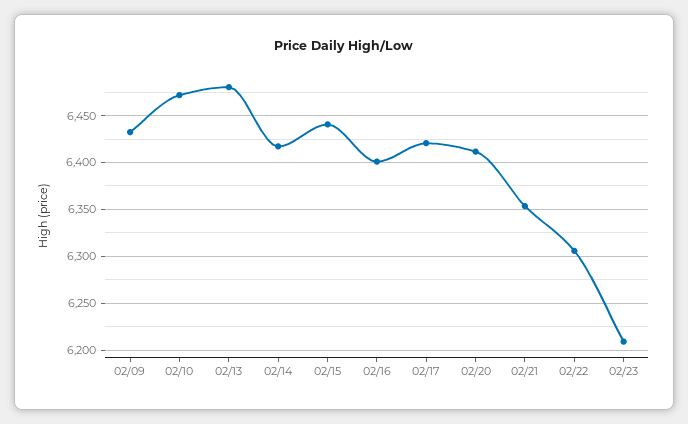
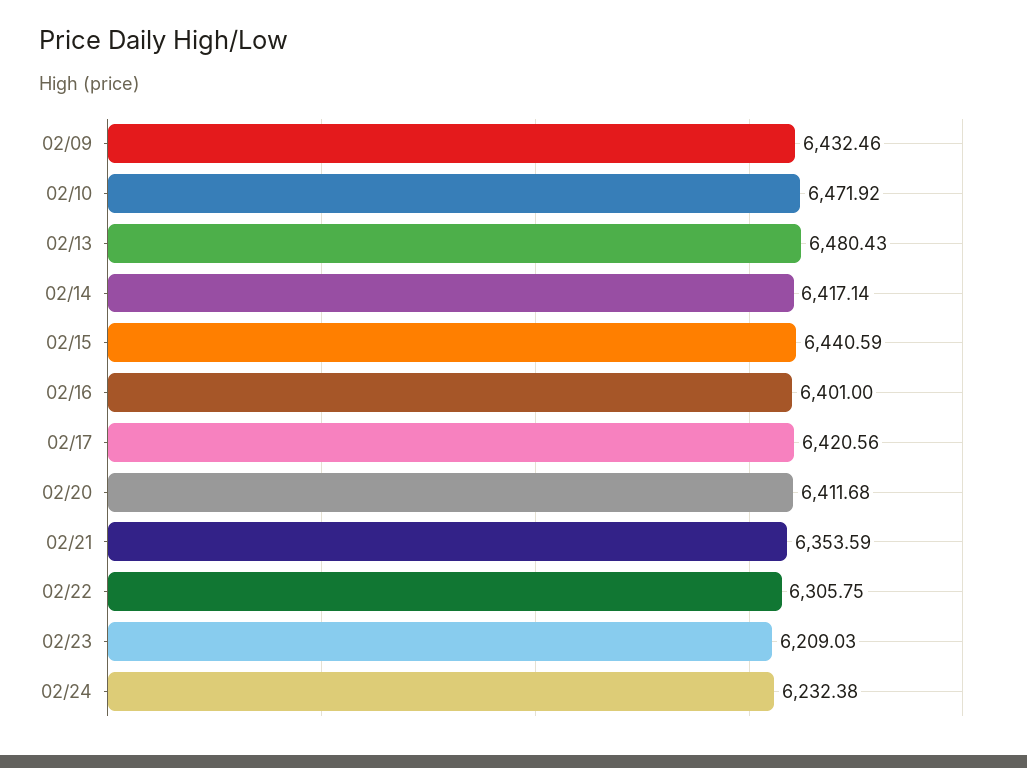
02/24: none -> 6232.38

